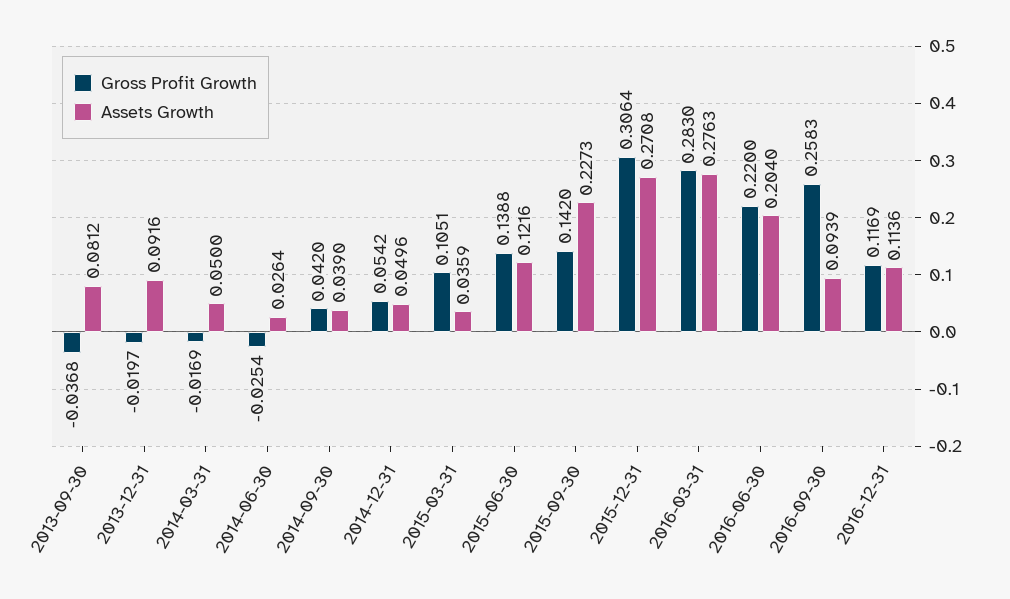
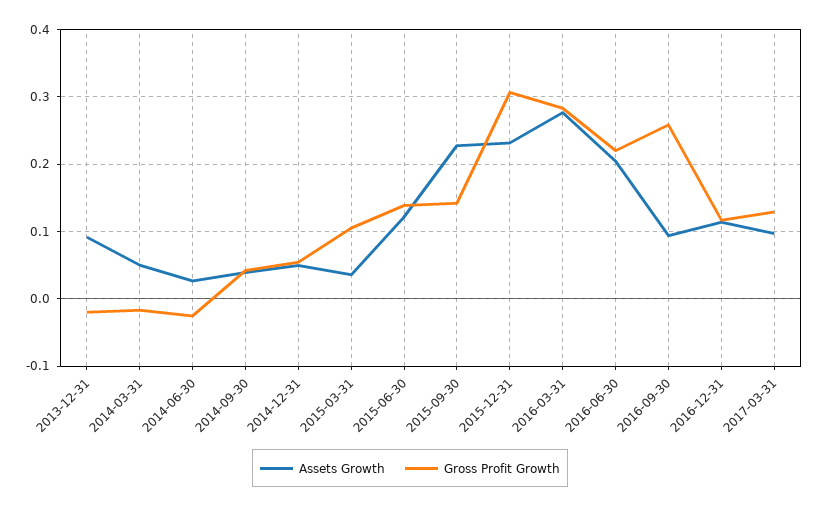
Gross Profit Growth, 2013-09-30: -0.0368 -> none
Assets Growth, 2013-09-30: 0.0812 -> none
Assets Growth, 2015-12-31: 0.2708 -> 0.23
Assets Growth, 2017-03-31: none -> 0.1
Gross Profit Growth, 2017-03-31: none -> 0.13

